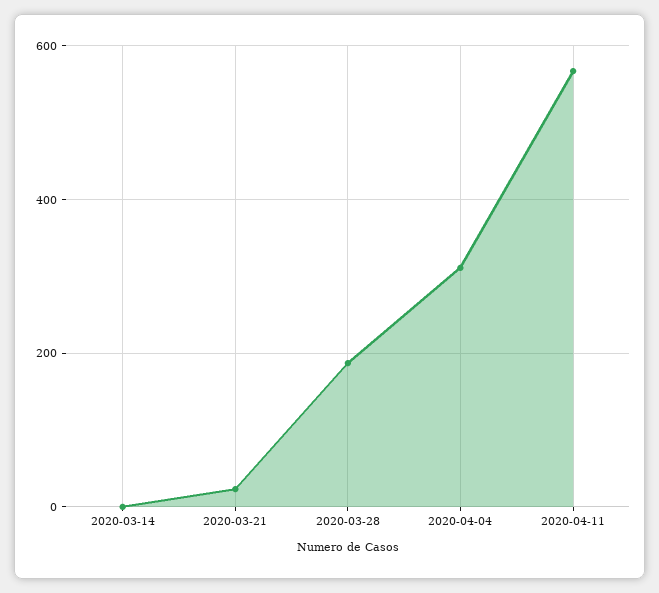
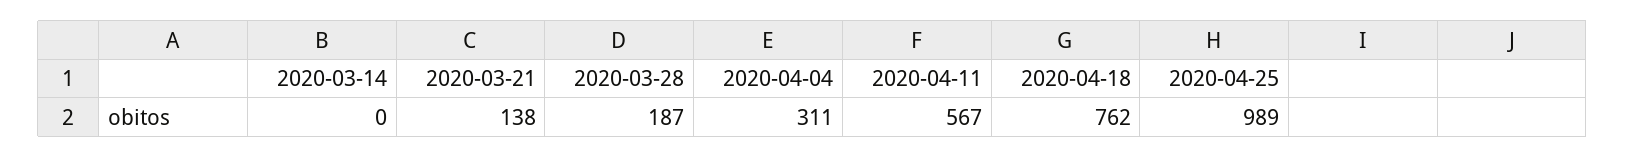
2020-03-21: 20 -> 138
2020-04-18: none -> 762
2020-04-25: none -> 989

